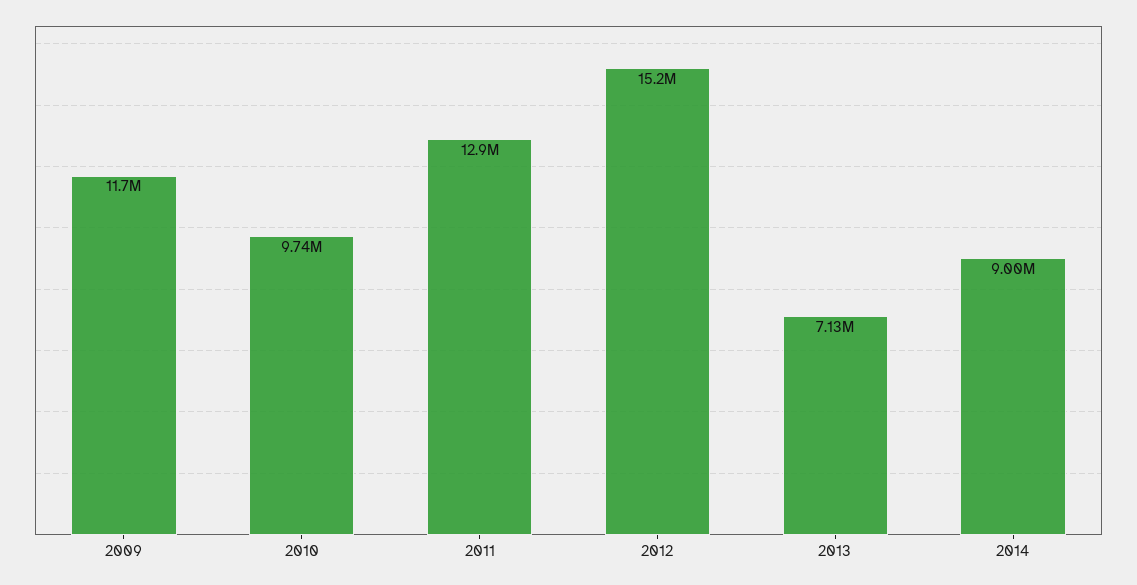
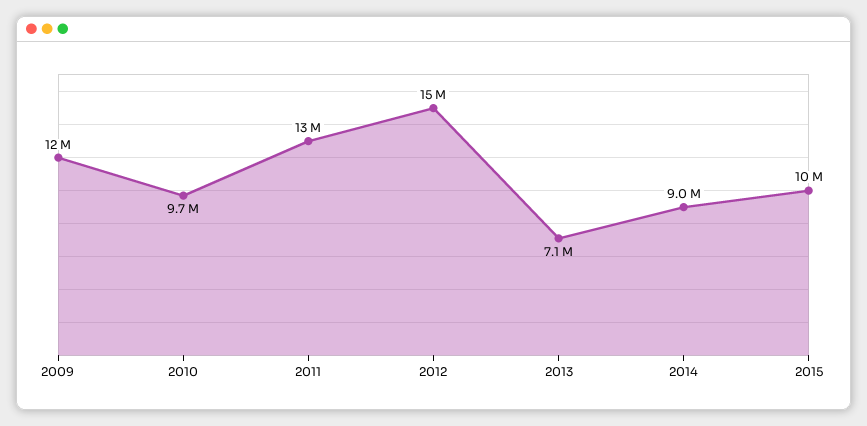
2015: none -> 10000000

